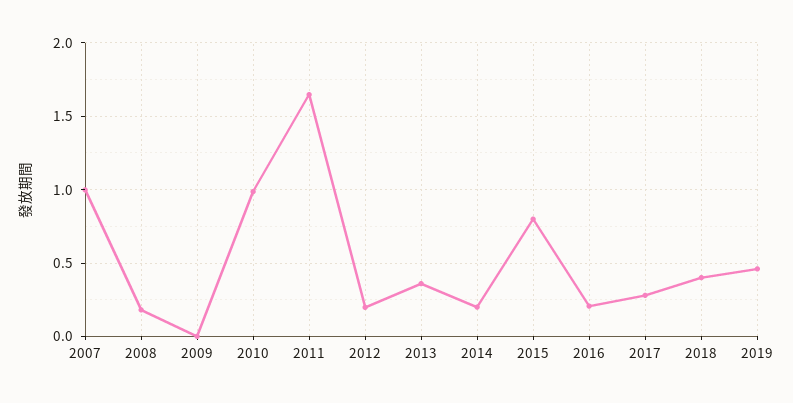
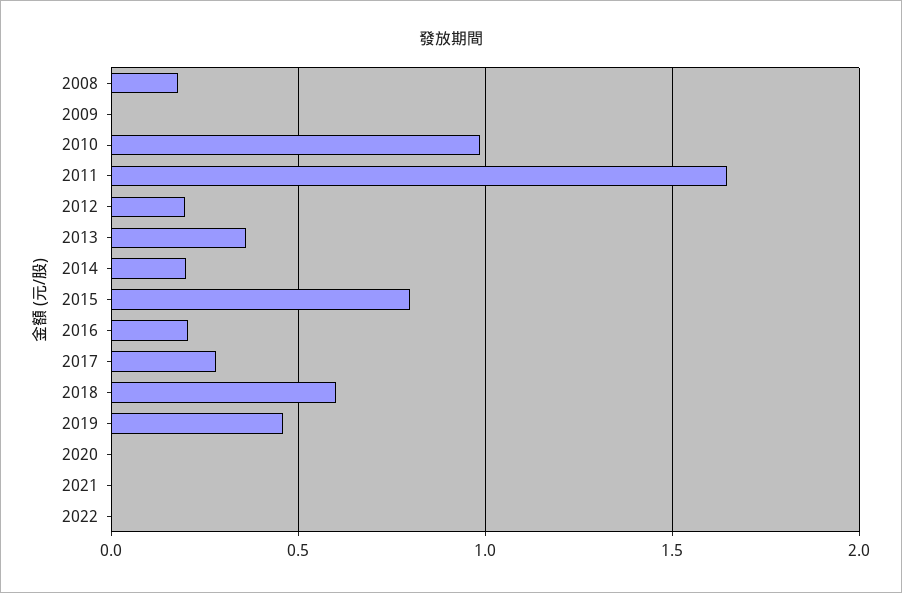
2007: 1 -> none
2018: 0.4 -> 0.6
2020: none -> 0
2021: none -> 0
2022: none -> 0

